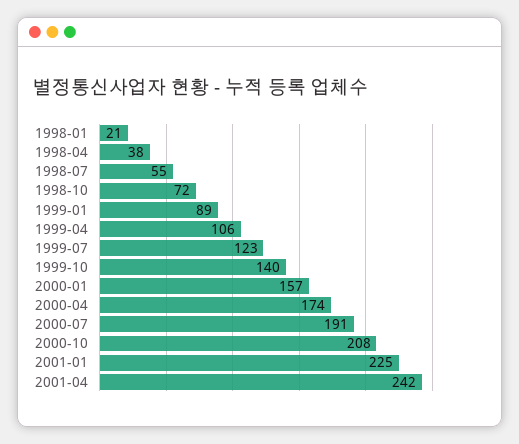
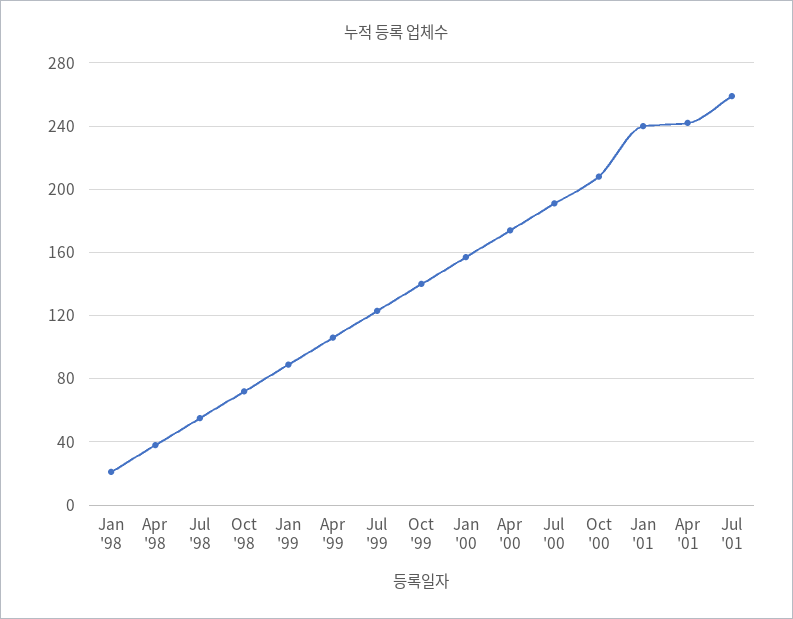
2001-01: 225 -> 240
Jul '01: none -> 260

